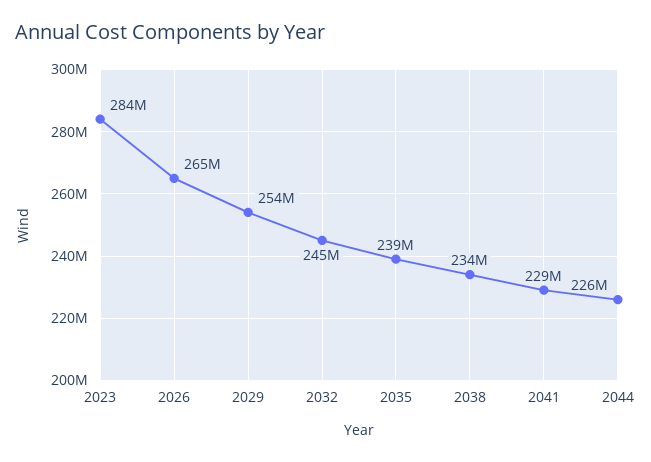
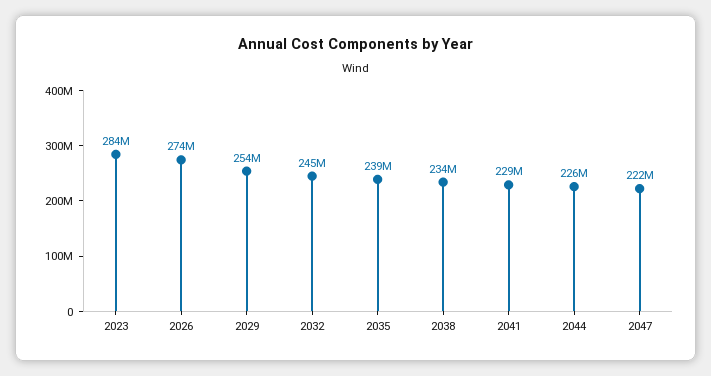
2026: 265000000 -> 274000000
2047: none -> 222000000

